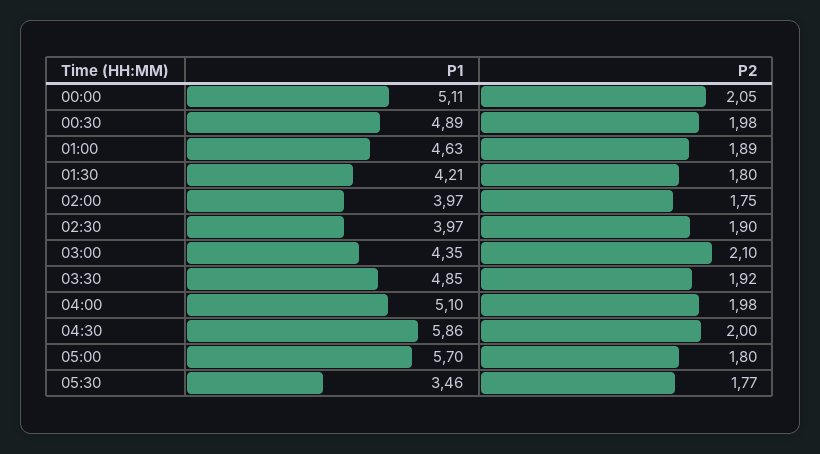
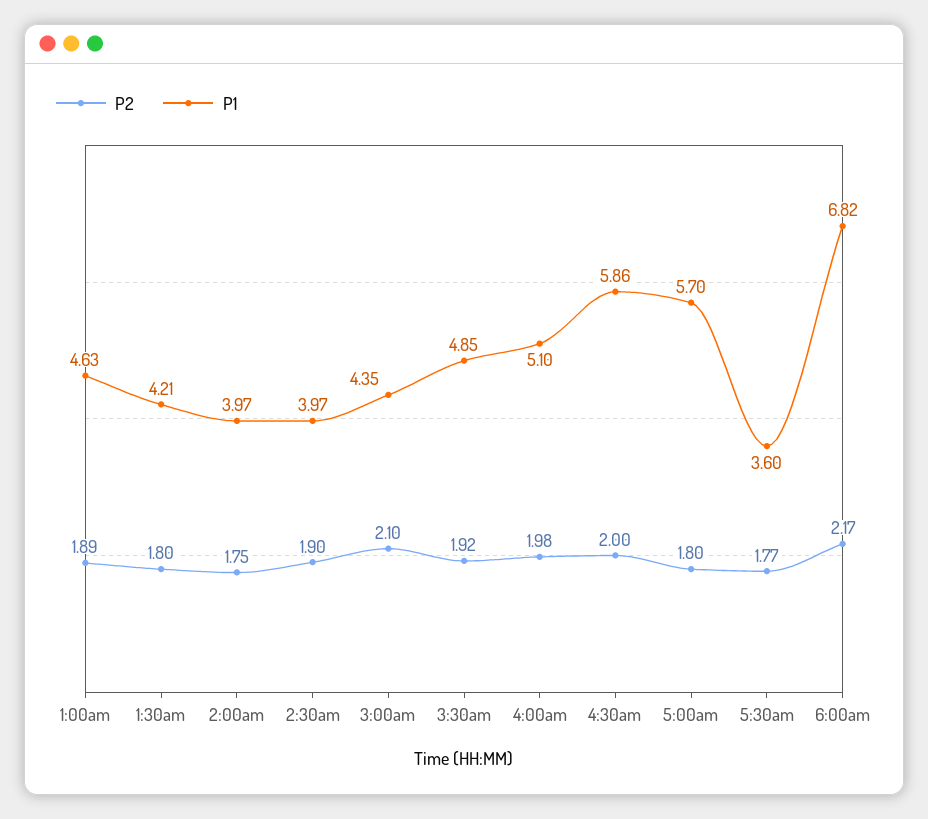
P1, 00:00: 5.11 -> none
P2, 00:00: 2.05 -> none
P1, 00:30: 4.89 -> none
P2, 00:30: 1.98 -> none
P1, 05:30: 3.46 -> 3.6
P2, 6:00am: none -> 2.17
P1, 6:00am: none -> 6.82

